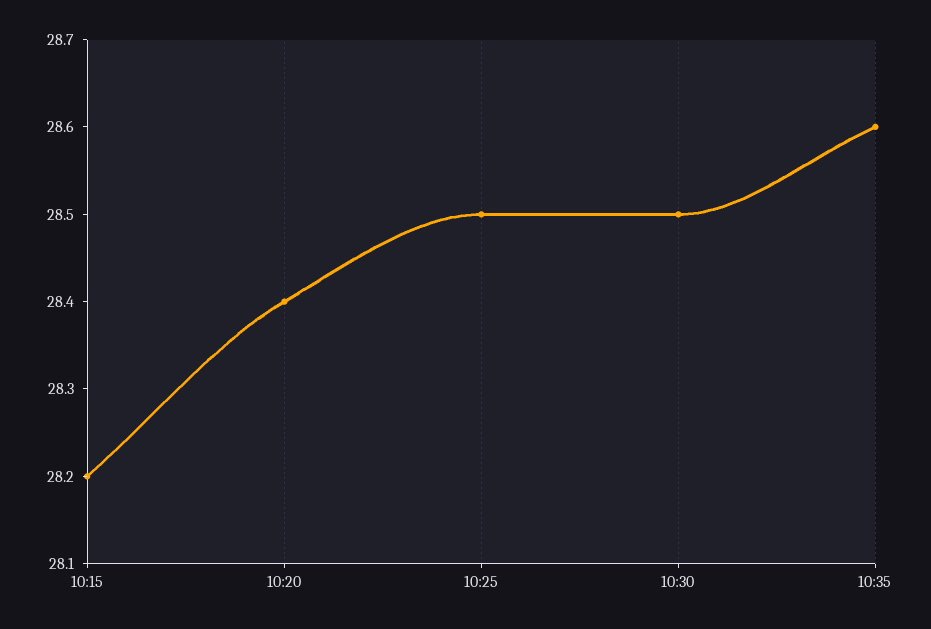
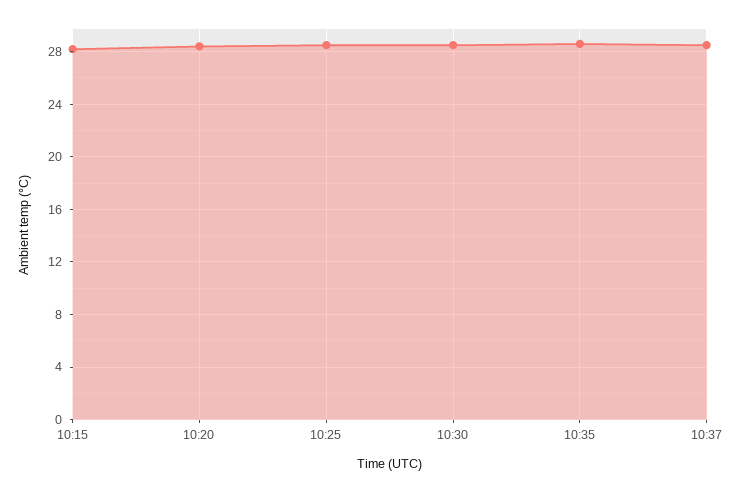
10:37: none -> 28.5

